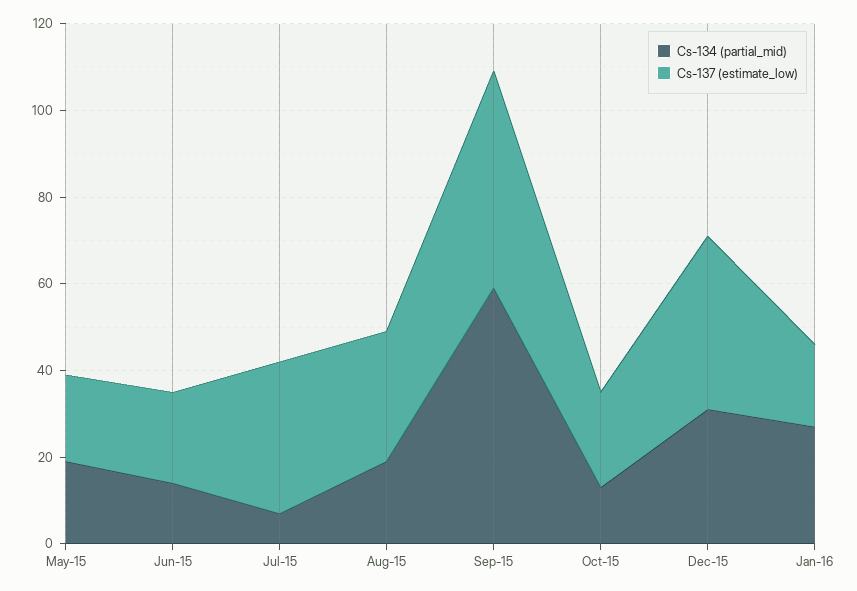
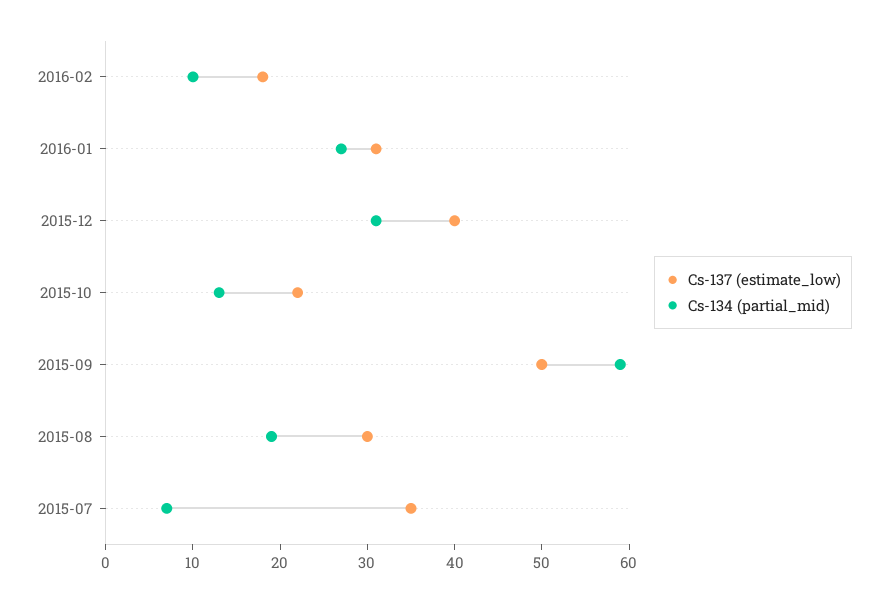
Cs-134 (partial_mid), May-15: 20 -> none
Cs-137 (estimate_low), May-15: 20 -> none
Cs-134 (partial_mid), Jun-15: 15 -> none
Cs-137 (estimate_low), Jun-15: 20 -> none
Cs-137 (estimate_low), Jan-16: 20 -> 31
Cs-137 (estimate_low), 2016-02: none -> 18
Cs-134 (partial_mid), 2016-02: none -> 10

